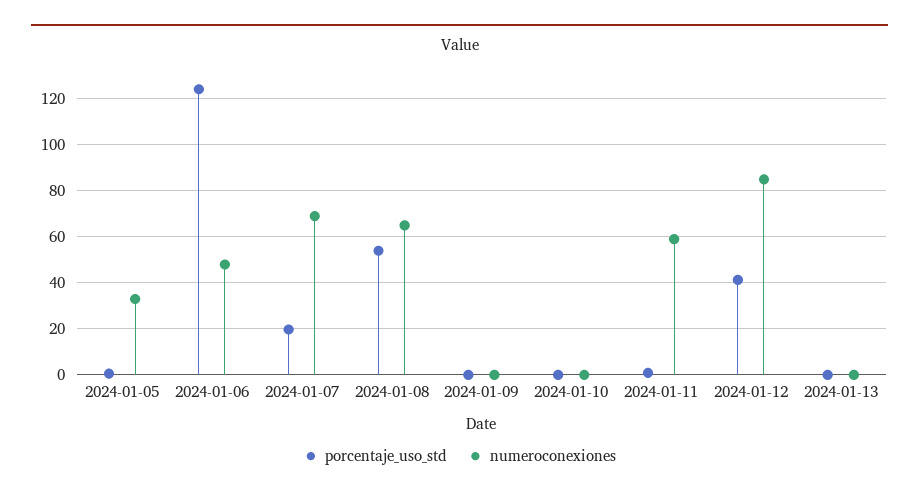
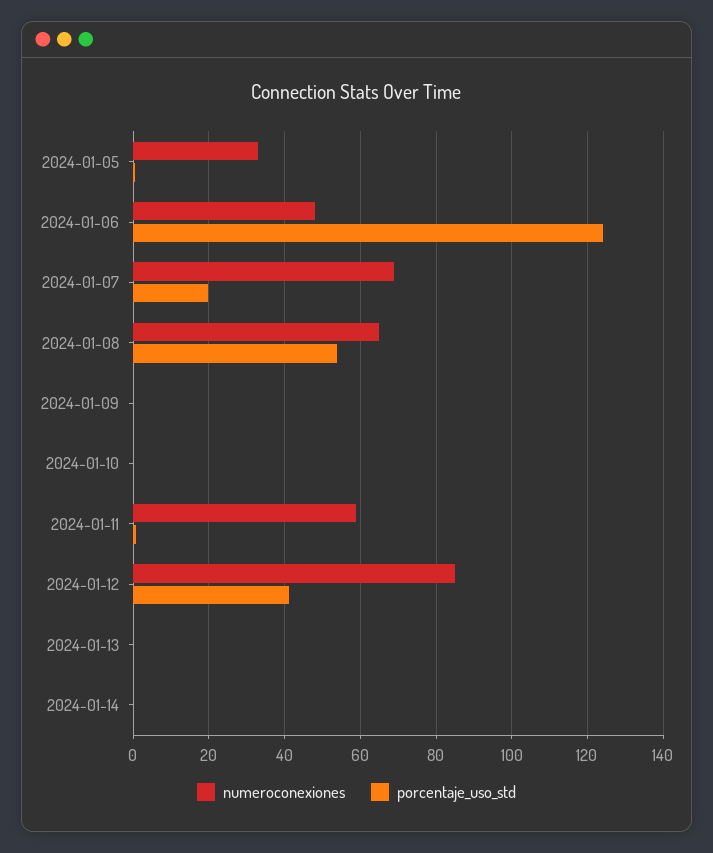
numeroconexiones, 2024-01-14: none -> 0
porcentaje_uso_std, 2024-01-14: none -> 0

